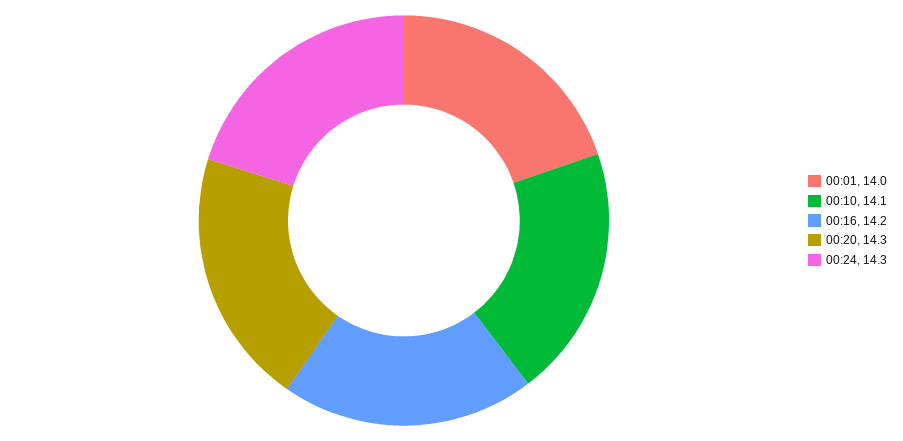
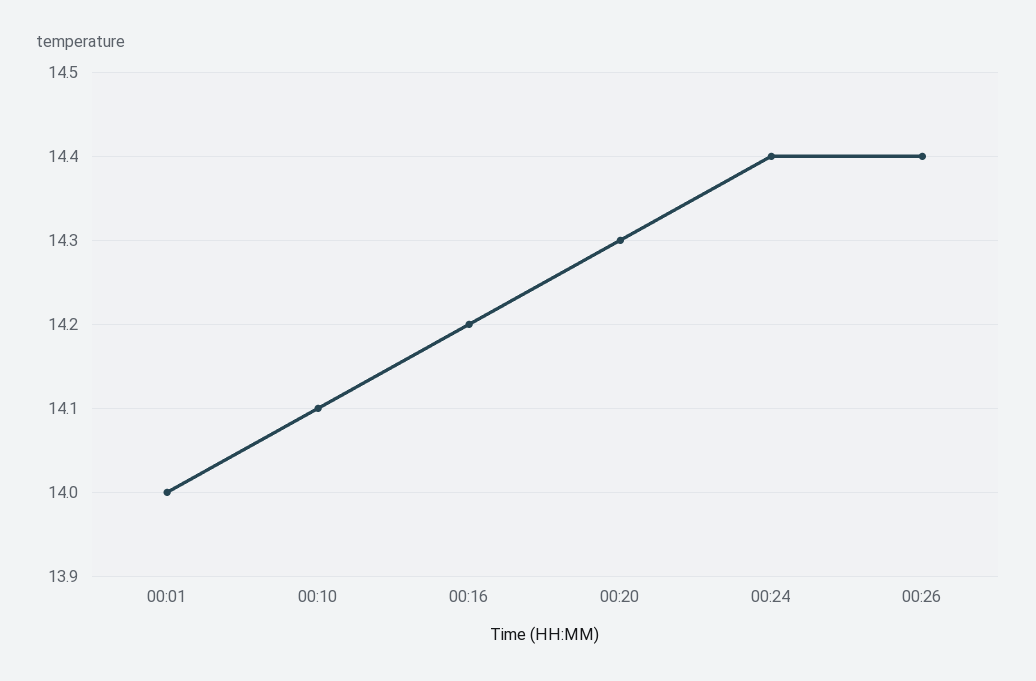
00:24: 14.3 -> 14.4
00:26: none -> 14.4

